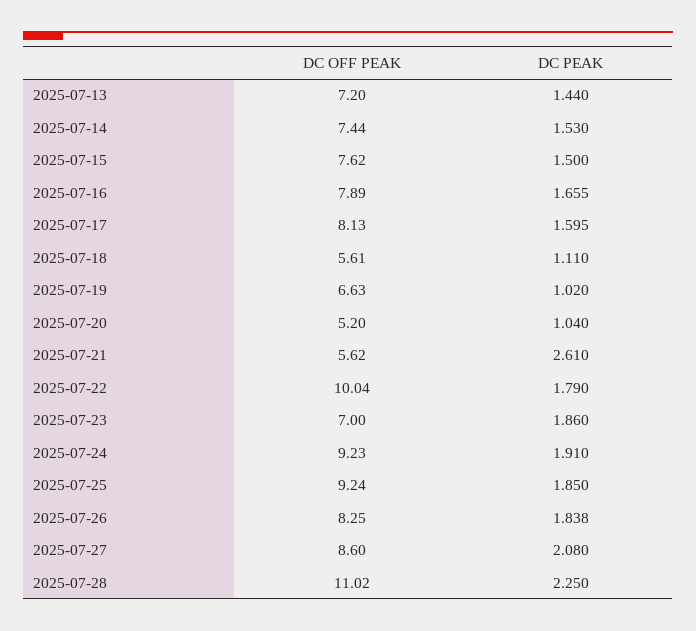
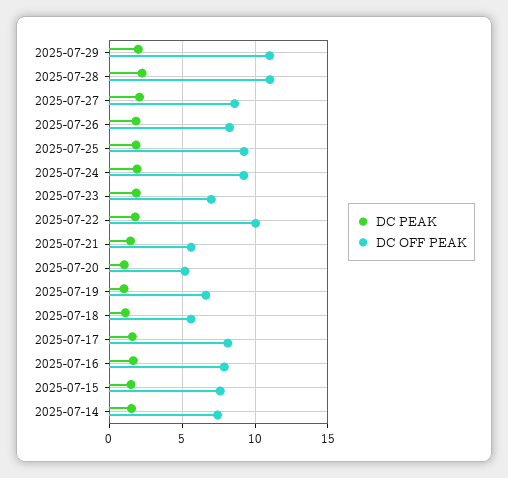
DC OFF PEAK, 2025-07-13: 7.2 -> none
DC PEAK, 2025-07-13: 1.44 -> none
DC PEAK, 2025-07-21: 2.61 -> 1.5
DC PEAK, 2025-07-29: none -> 2
DC OFF PEAK, 2025-07-29: none -> 11

